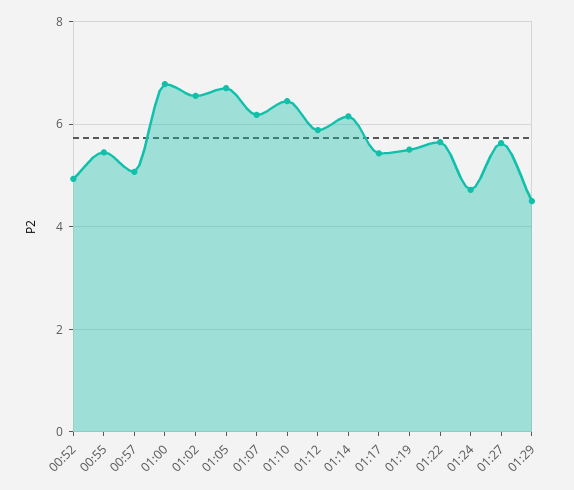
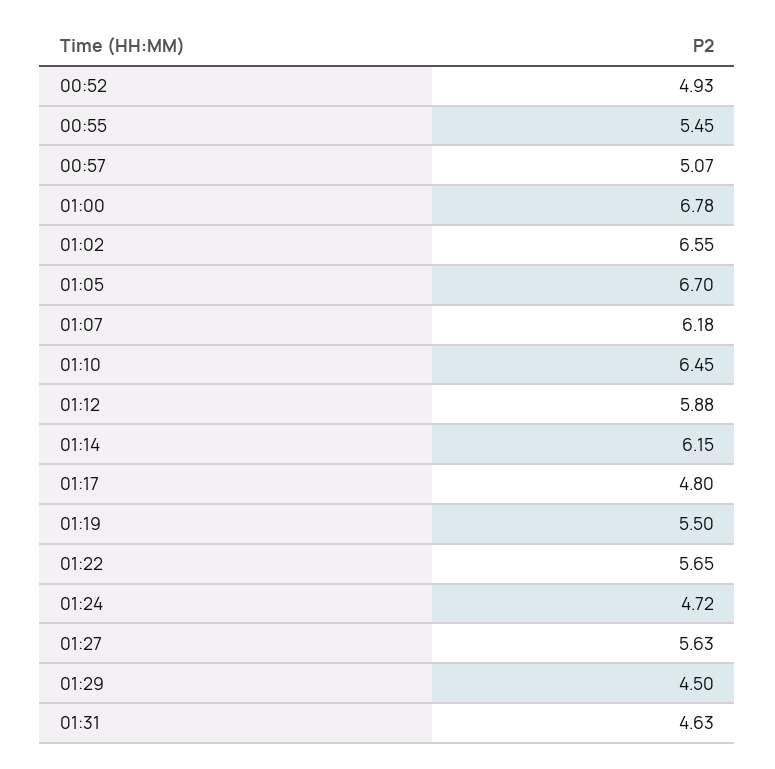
01:17: 5.4 -> 4.8
01:31: none -> 4.63

